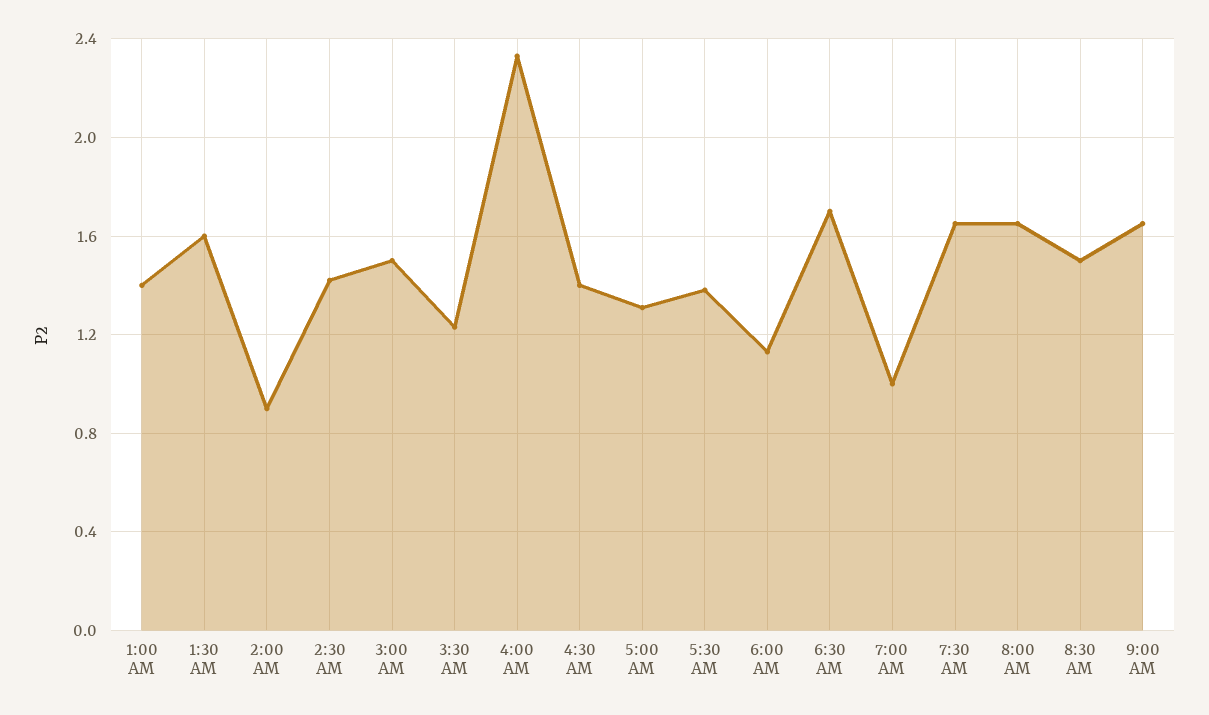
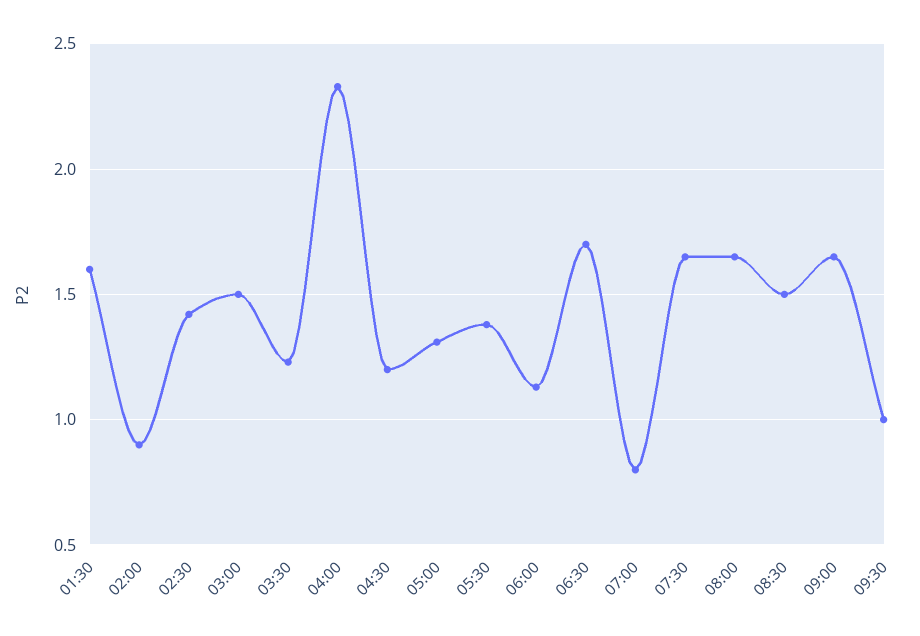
1:00 AM: 1.4 -> none
4:30 AM: 1.4 -> 1.2
7:00 AM: 1 -> 0.8
09:30: none -> 1

